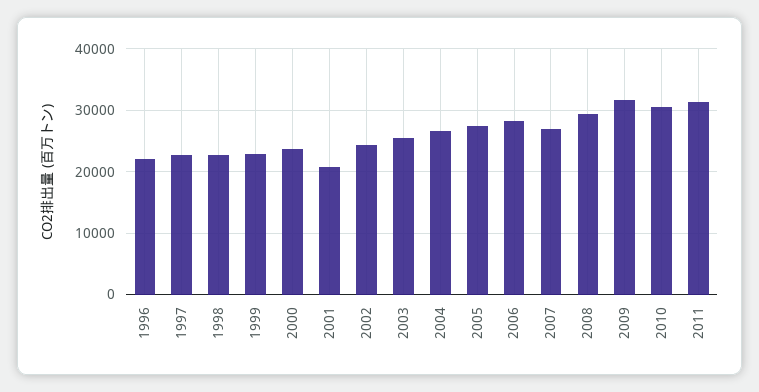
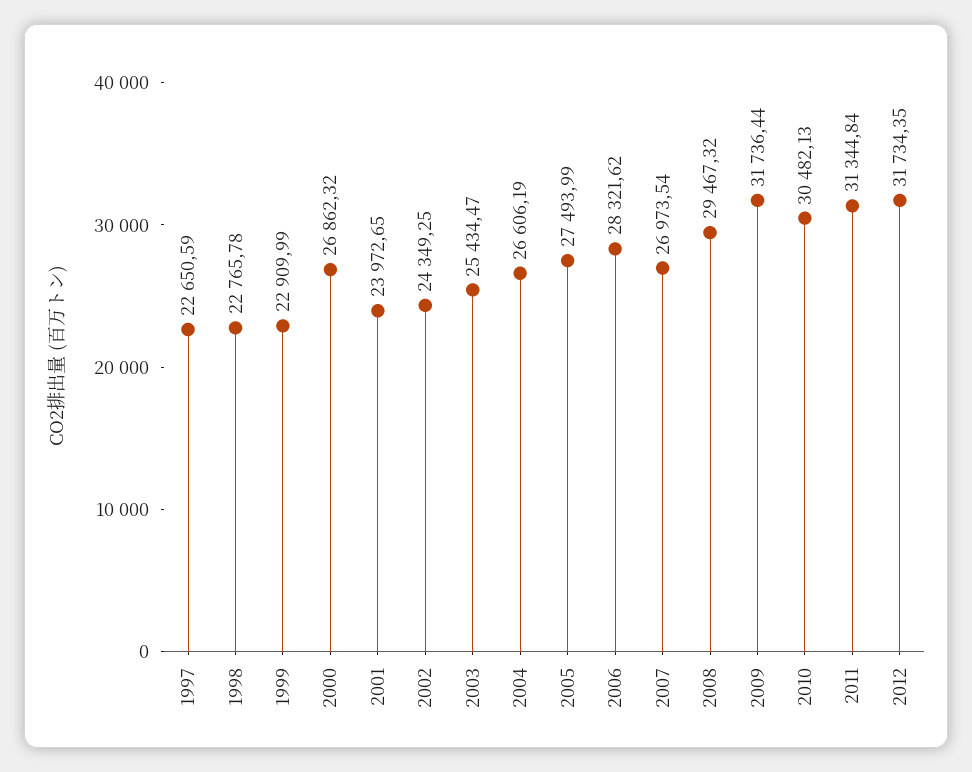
1996: 22000 -> none
2000: 24000 -> 26862.32
2001: 21000 -> 23972.65
2012: none -> 31734.35

